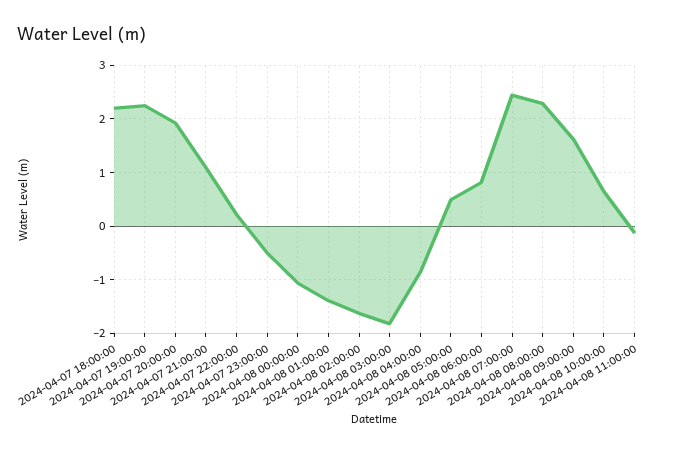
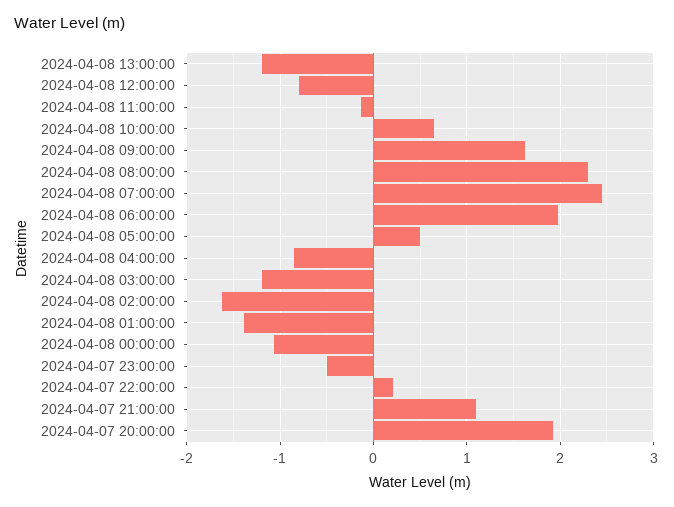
2024-04-07 18:00:00: 2.2 -> none
2024-04-07 19:00:00: 2.2 -> none
2024-04-08 03:00:00: -1.8 -> -1.2
2024-04-08 06:00:00: 0.8 -> 2
2024-04-08 13:00:00: none -> -1.2
2024-04-08 12:00:00: none -> -0.8

